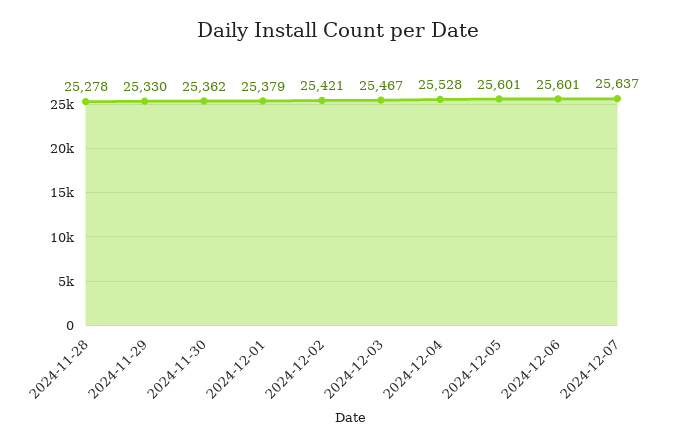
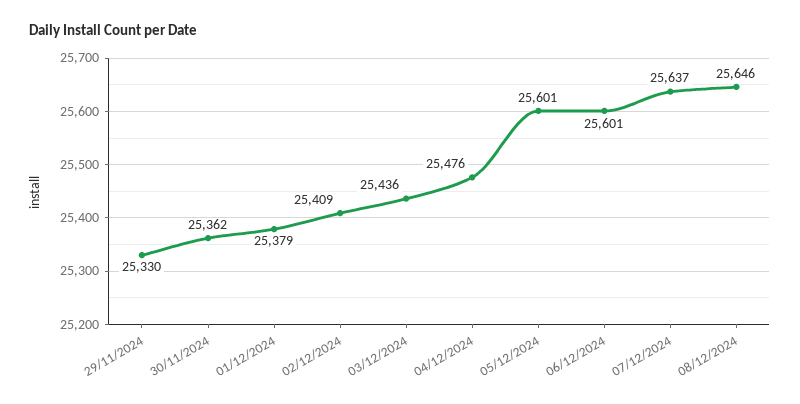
2024-11-28: 25278 -> none
2024-12-02: 25421 -> 25409
2024-12-03: 25467 -> 25436
2024-12-04: 25528 -> 25476
08/12/2024: none -> 25646

